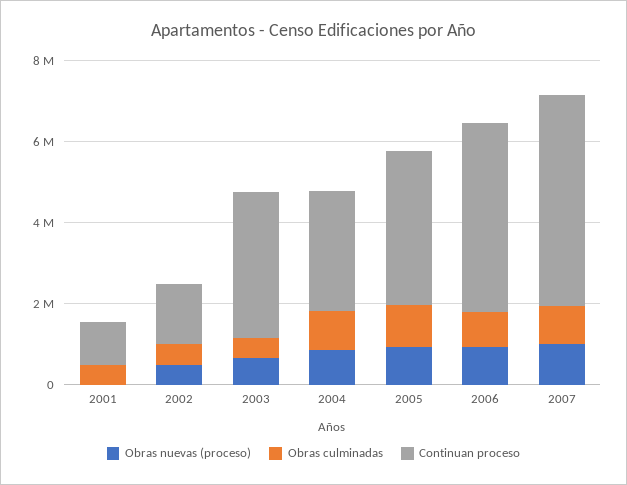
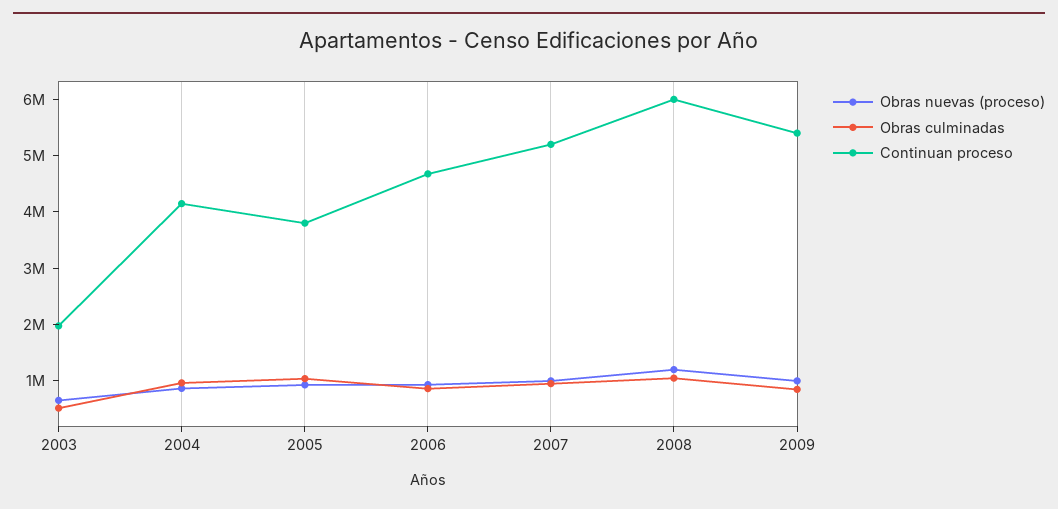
Obras nuevas (proceso), 2001: 0 -> none
Obras culminadas, 2001: 500000 -> none
Continuan proceso, 2001: 1000000 -> none
Obras nuevas (proceso), 2002: 500000 -> none
Obras culminadas, 2002: 500000 -> none
Continuan proceso, 2002: 1500000 -> none
Continuan proceso, 2003: 3500000 -> 2000000
Continuan proceso, 2004: 3000000 -> 4200000
Obras nuevas (proceso), 2008: none -> 1200000
Obras culminadas, 2008: none -> 1000000
Continuan proceso, 2008: none -> 6000000
Obras nuevas (proceso), 2009: none -> 1000000
Obras culminadas, 2009: none -> 800000
Continuan proceso, 2009: none -> 5400000

